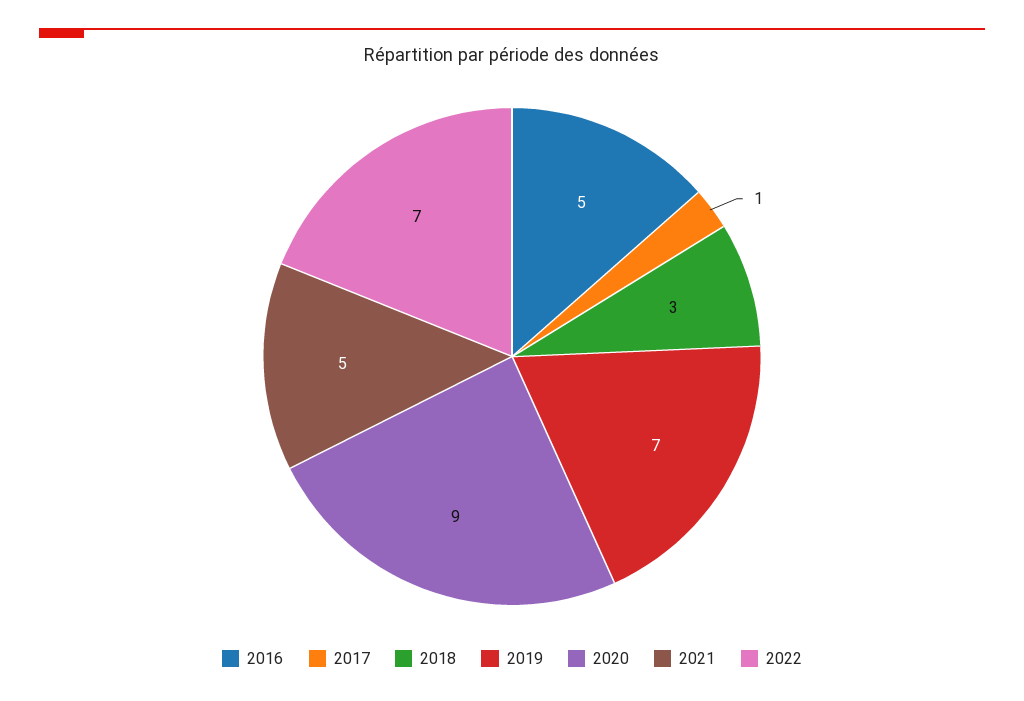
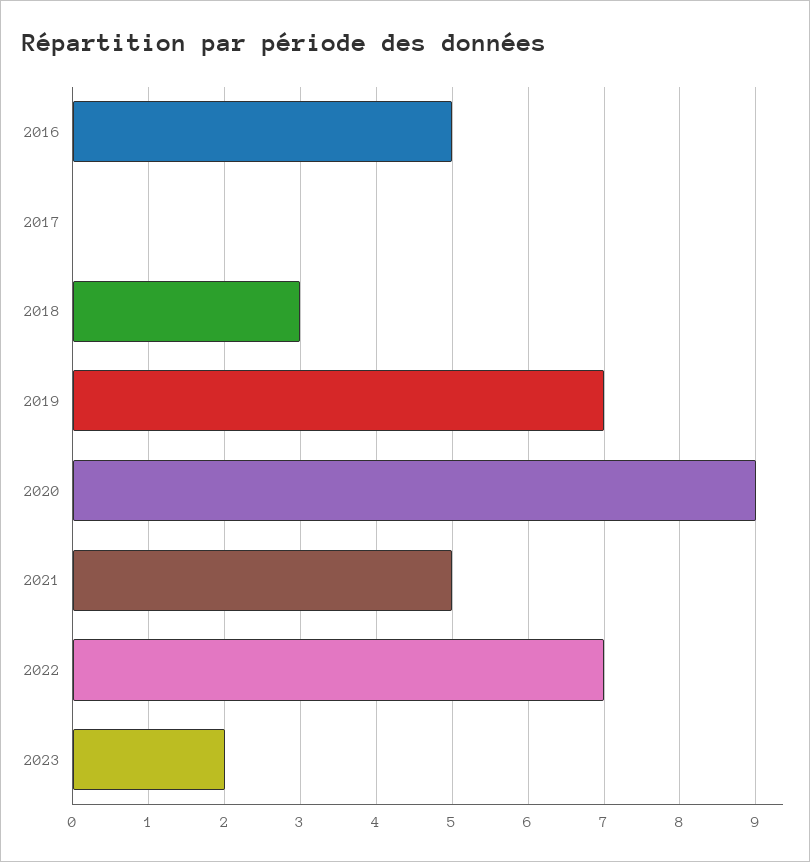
2017: 1 -> 0
2023: none -> 2

